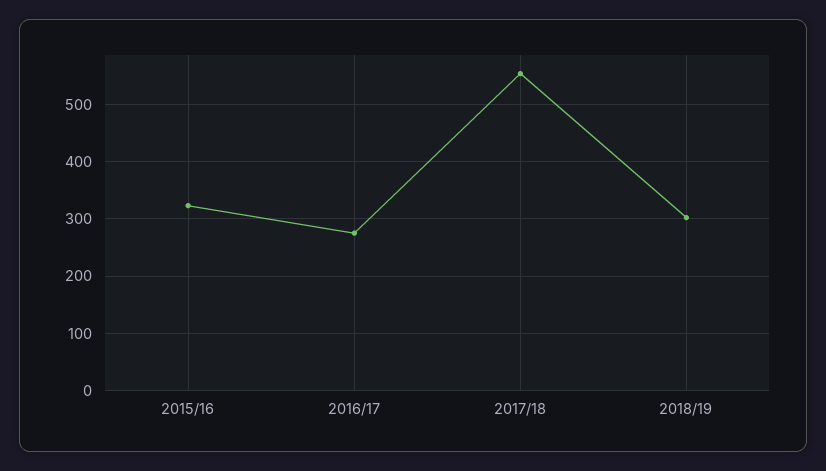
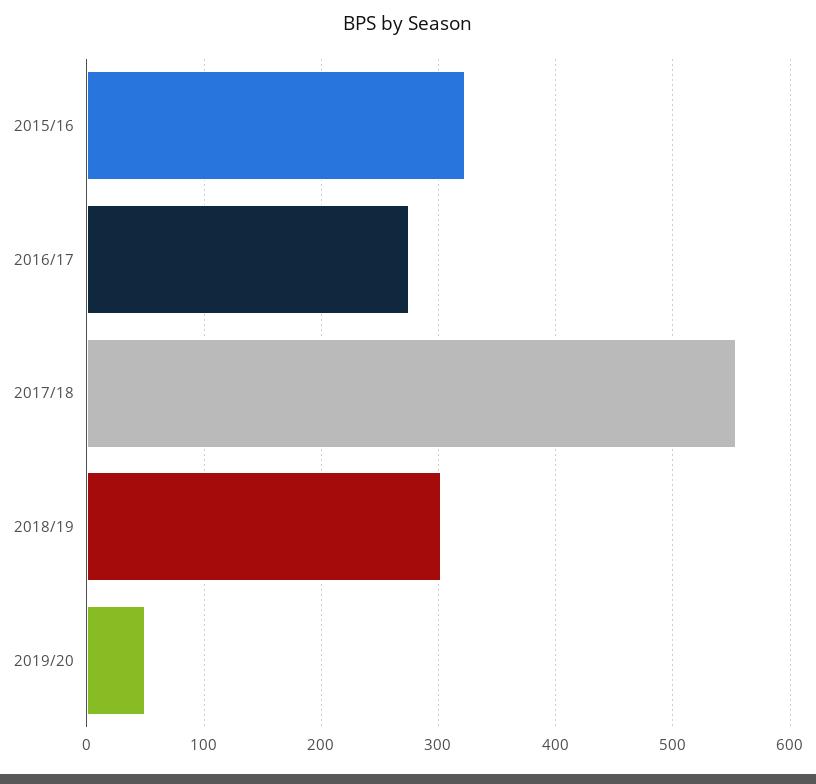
2019/20: none -> 50

